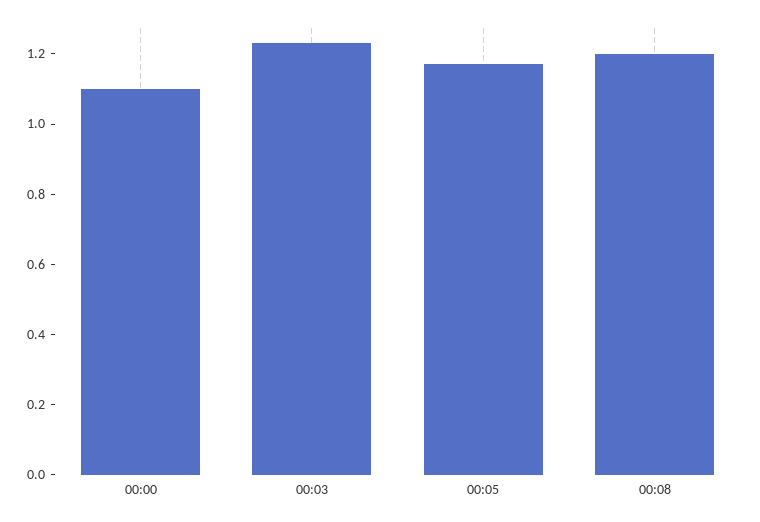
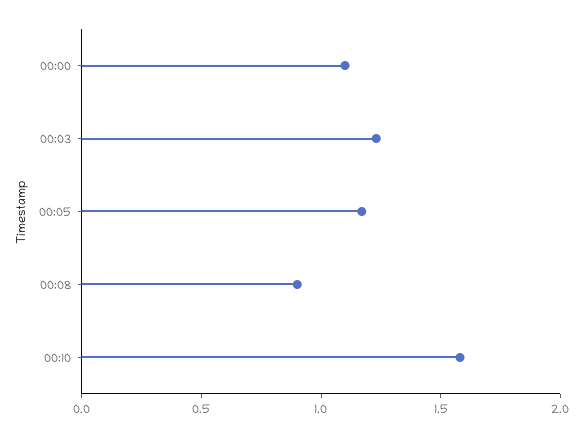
00:08: 1.2 -> 0.9
00:10: none -> 1.6

